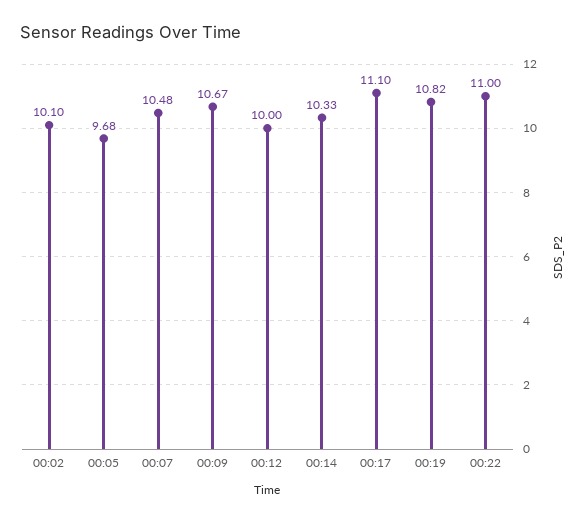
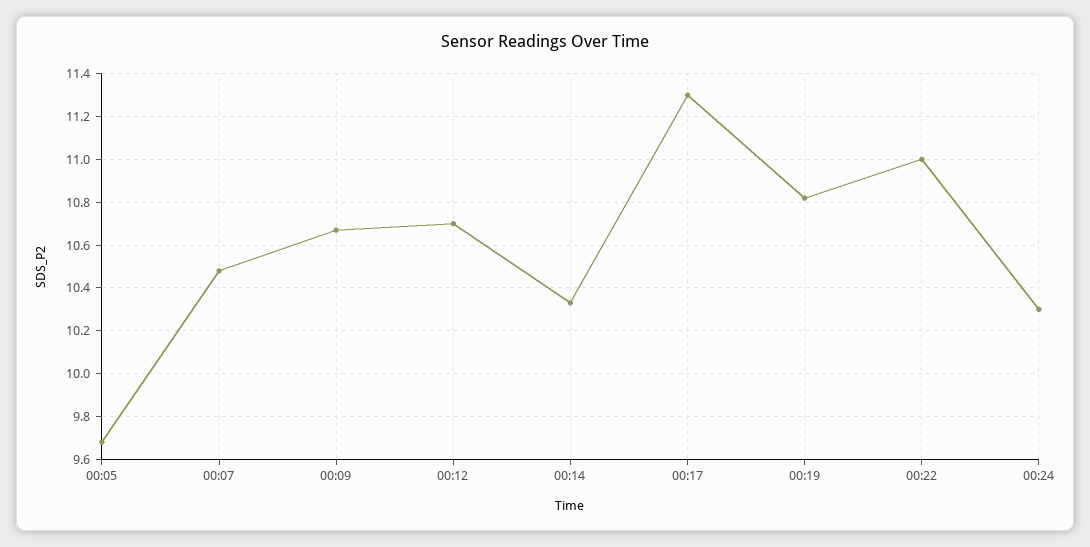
00:02: 10.1 -> none
00:12: 10 -> 10.7
00:17: 11.1 -> 11.3
00:24: none -> 10.3

